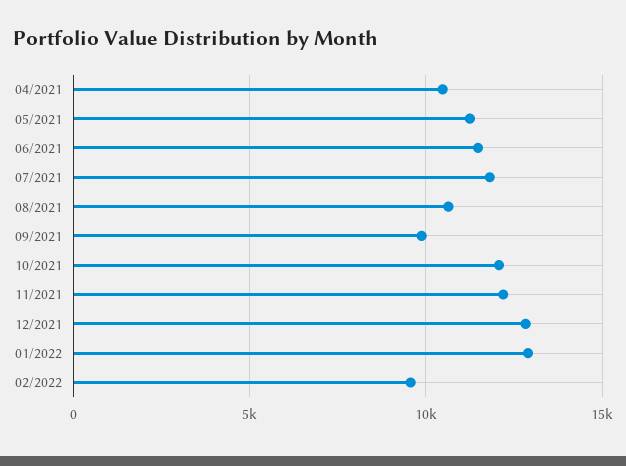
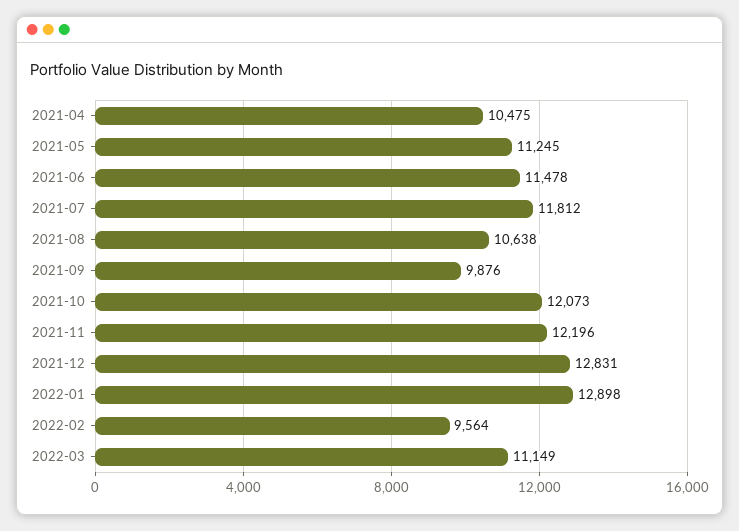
2022-03: none -> 11149

